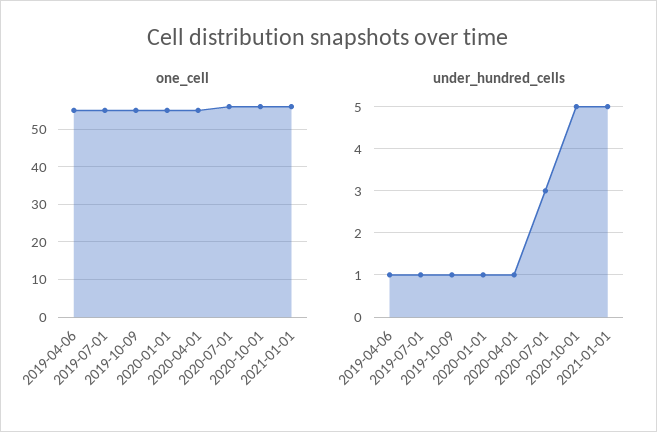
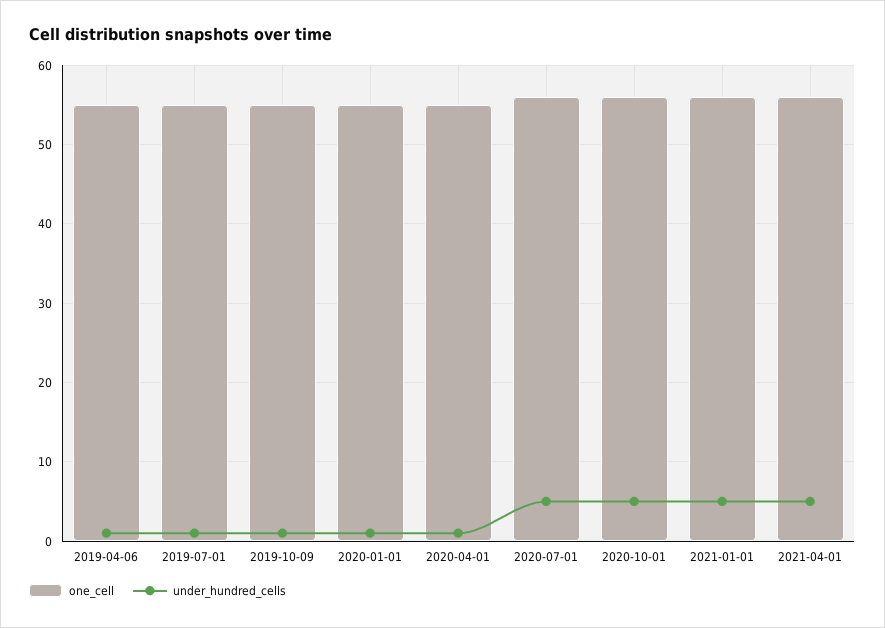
under_hundred_cells, 2020-07-01: 3 -> 5
one_cell, 2021-04-01: none -> 56
under_hundred_cells, 2021-04-01: none -> 5

